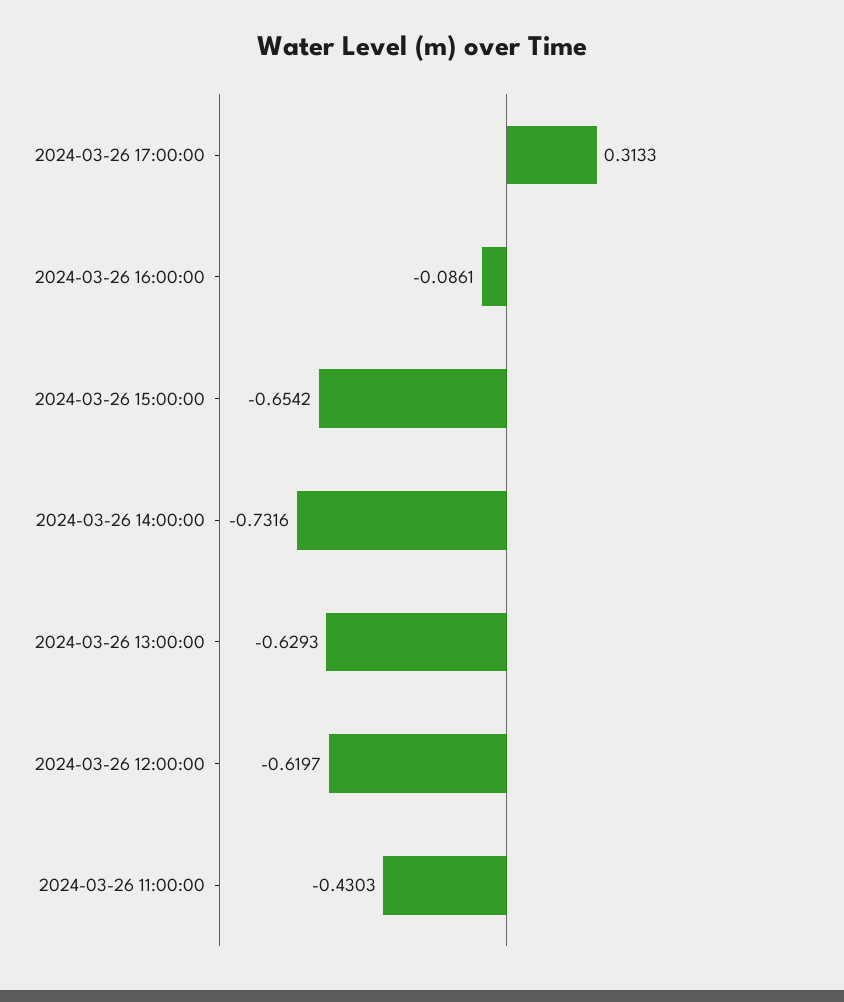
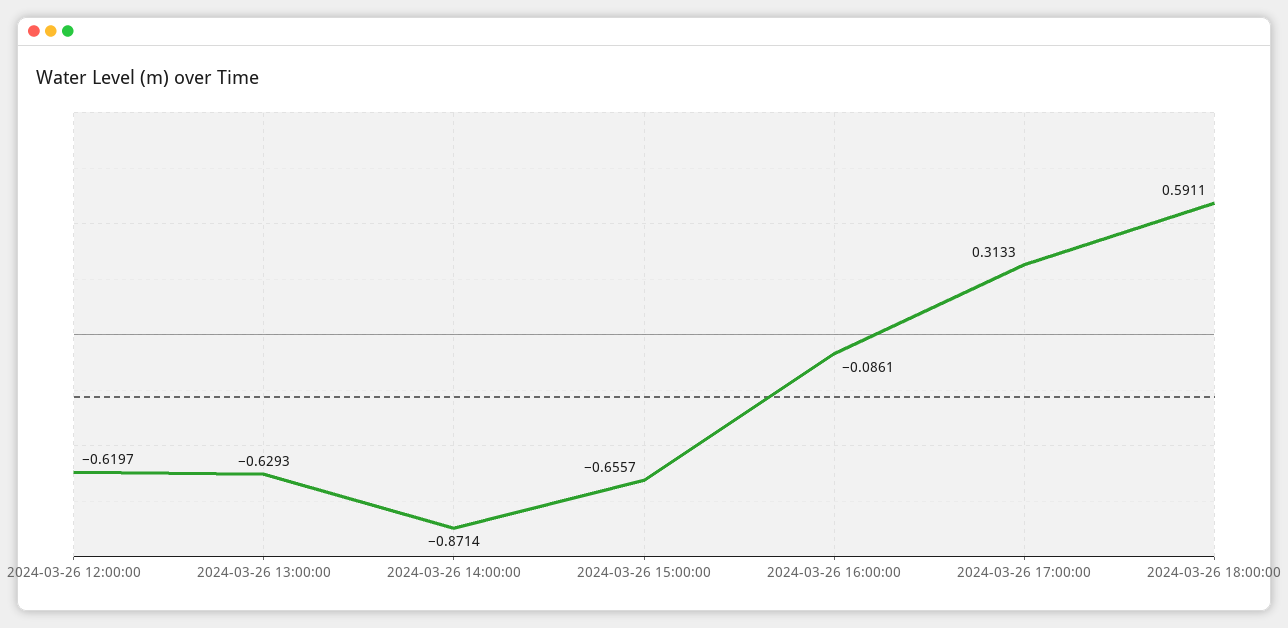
2024-03-26 15:00:00: -0.6542 -> -0.6557
2024-03-26 14:00:00: -0.7316 -> -0.8714
2024-03-26 11:00:00: -0.4303 -> none
2024-03-26 18:00:00: none -> 0.5911

